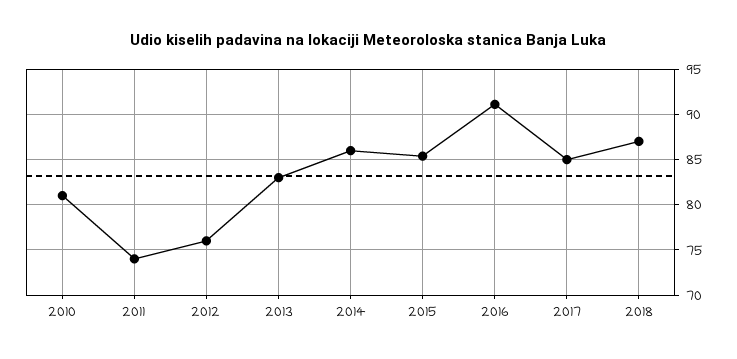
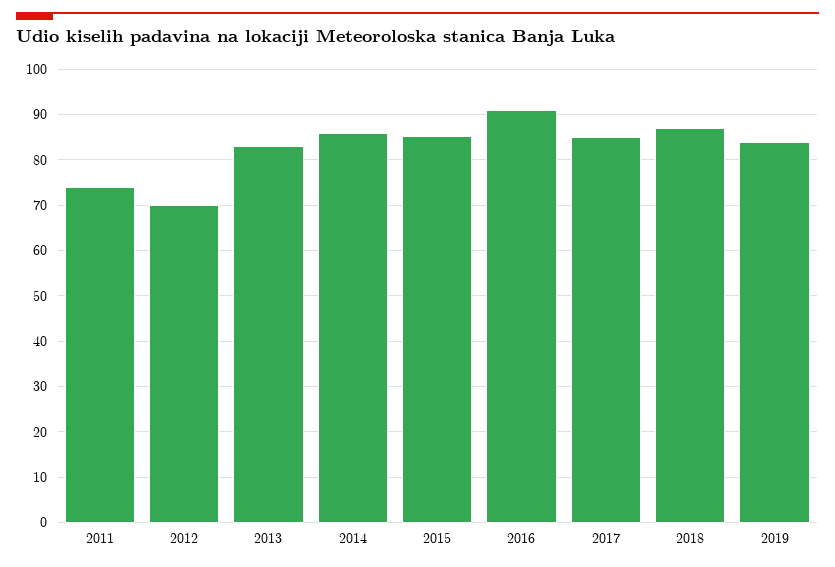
2010: 81 -> none
2012: 76 -> 70
2019: none -> 84

